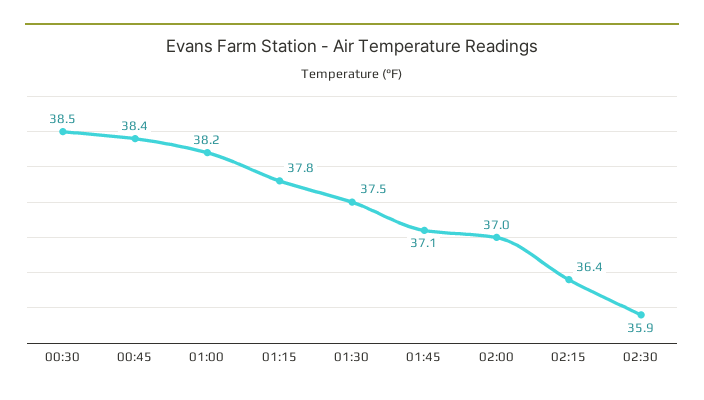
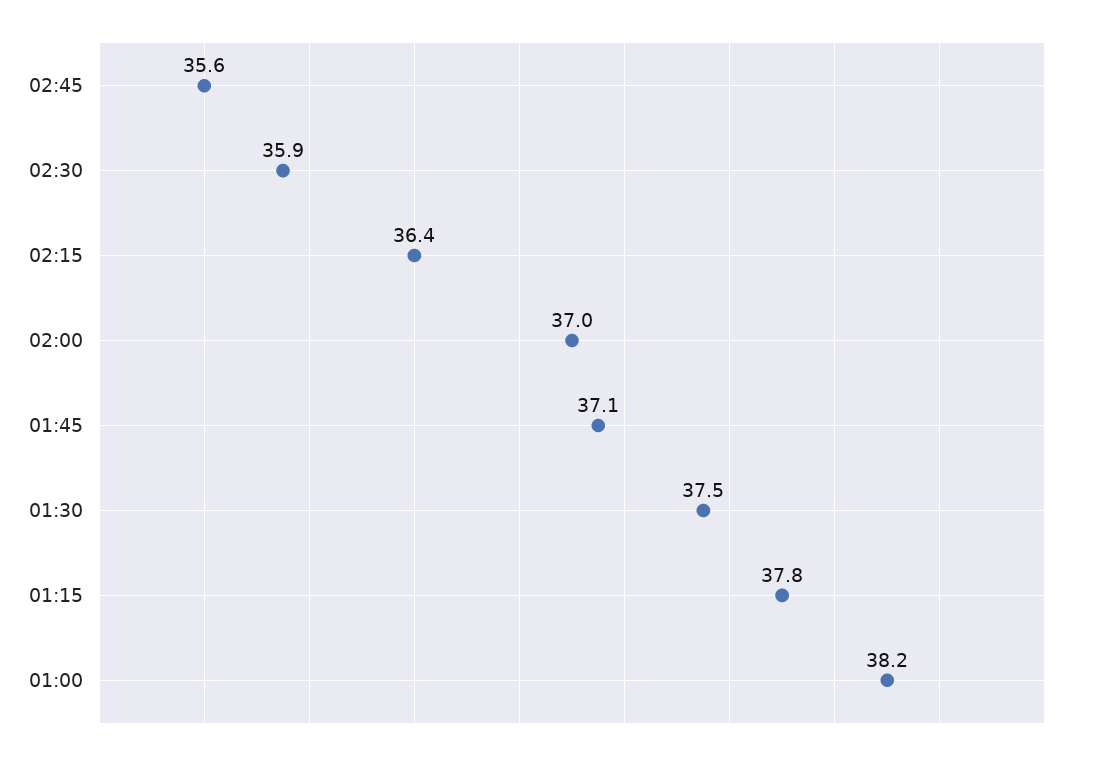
00:30: 38.5 -> none
00:45: 38.4 -> none
02:45: none -> 35.6

